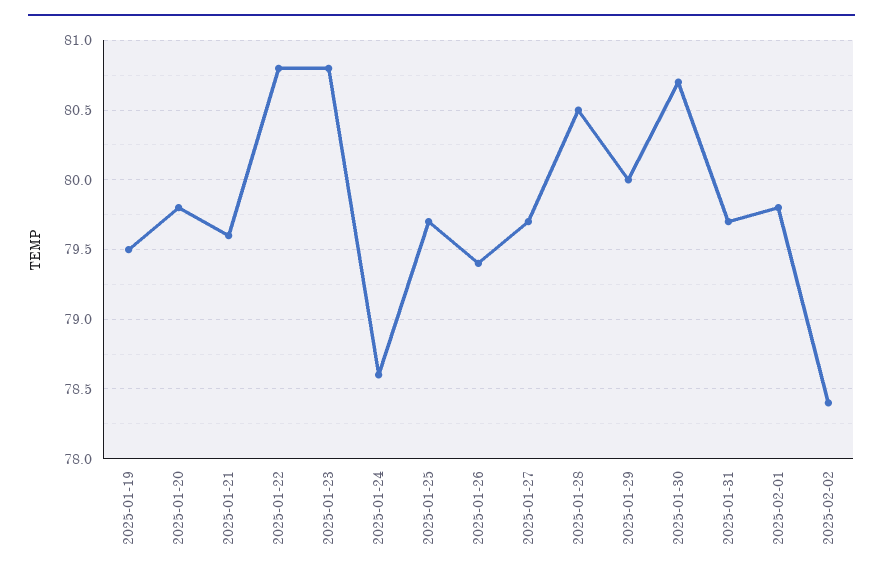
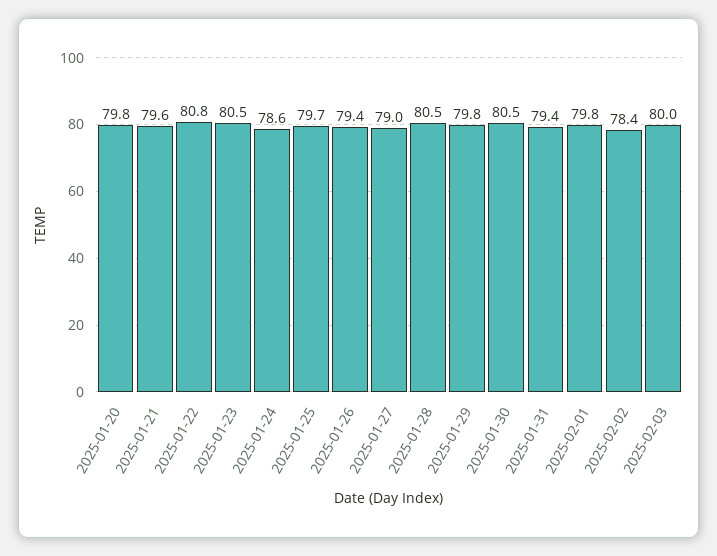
2025-01-19: 79.5 -> none
2025-01-23: 80.8 -> 80.5
2025-01-27: 79.7 -> 79
2025-01-29: 80 -> 79.8
2025-01-30: 80.7 -> 80.5
2025-01-31: 79.7 -> 79.4
2025-02-03: none -> 80

